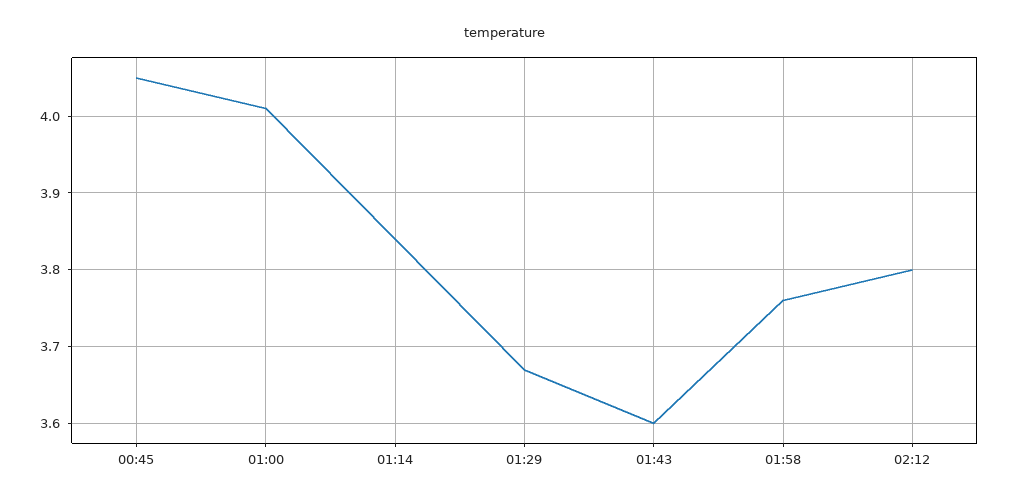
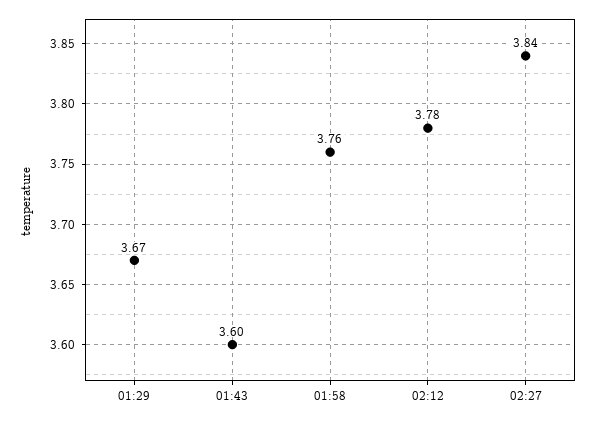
00:45: 4.05 -> none
01:00: 4.01 -> none
01:14: 3.84 -> none
02:12: 3.8 -> 3.78
02:27: none -> 3.84

